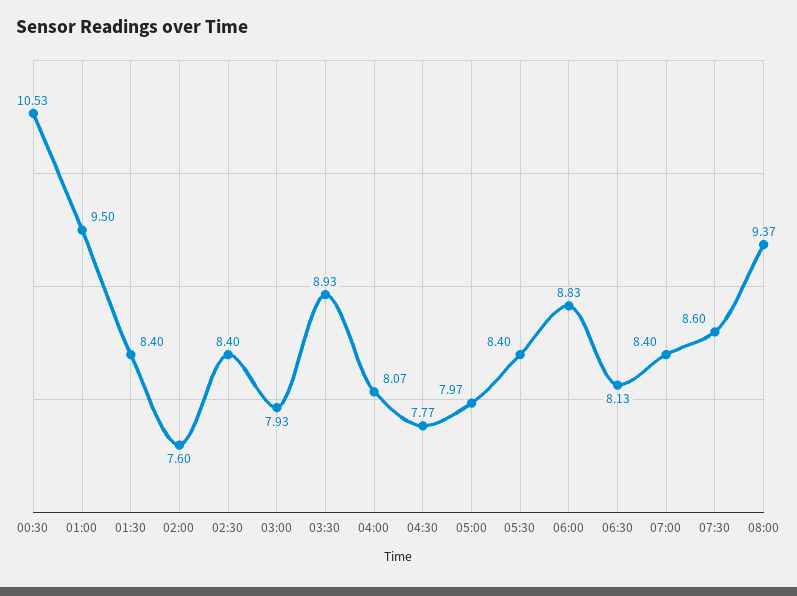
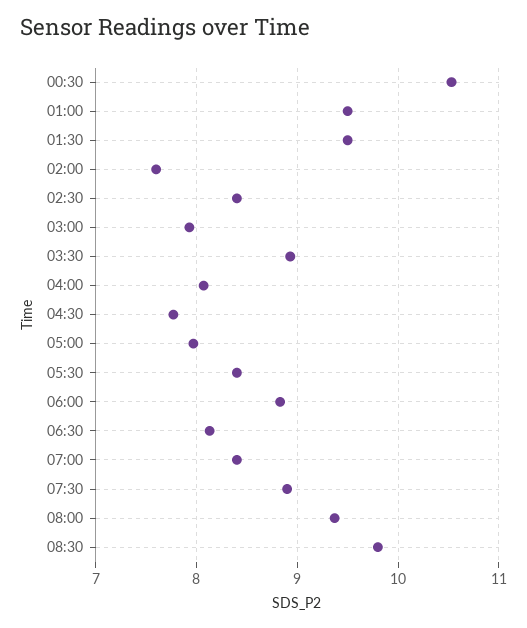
01:30: 8.4 -> 9.5
07:30: 8.6 -> 8.9
08:30: none -> 9.8

